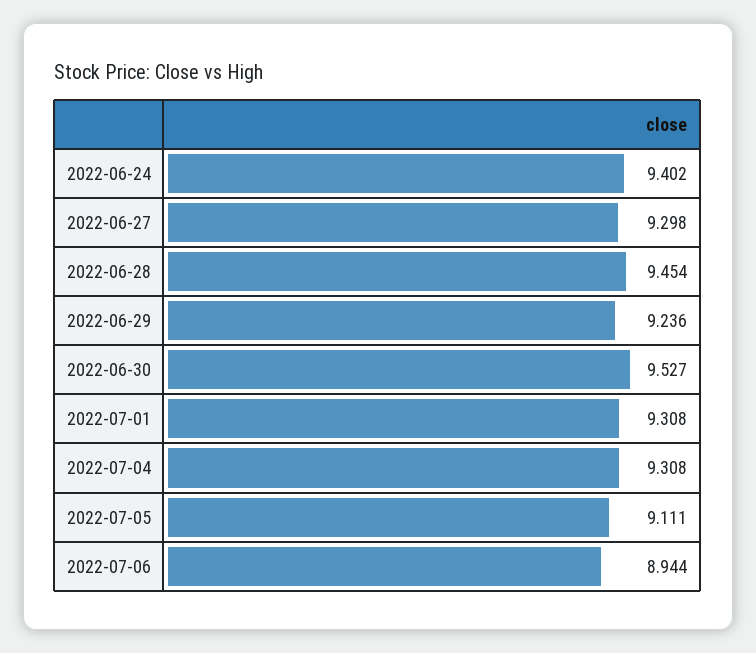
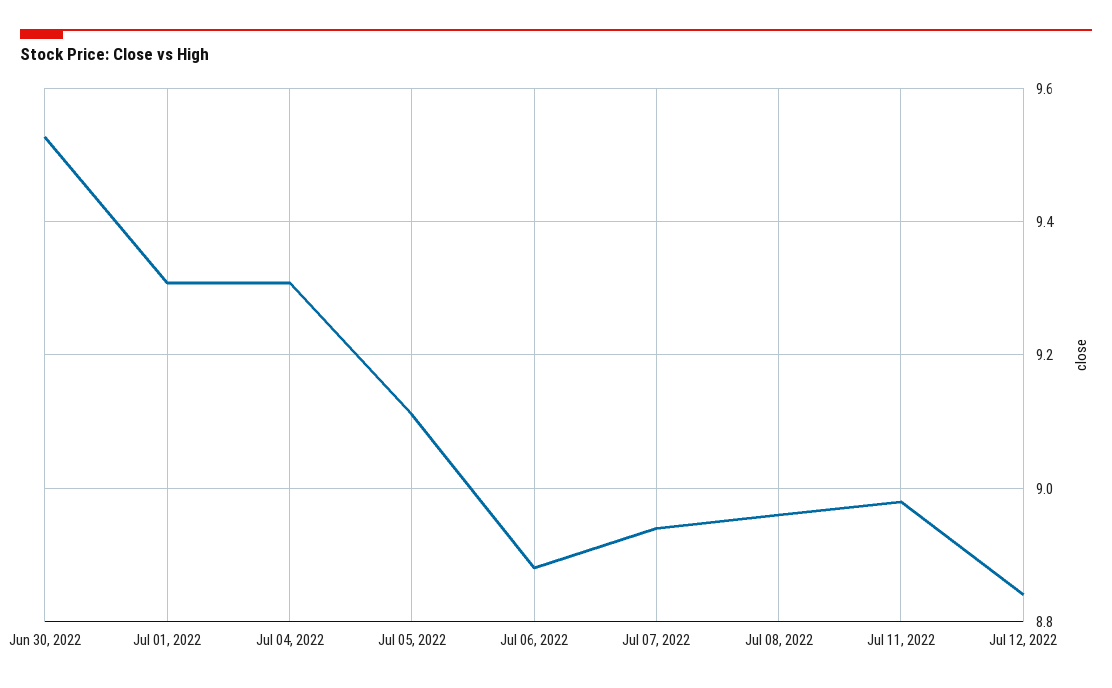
2022-06-24: 9.402 -> none
2022-06-27: 9.298 -> none
2022-06-28: 9.454 -> none
2022-06-29: 9.236 -> none
2022-07-06: 8.944 -> 8.88
Jul 07, 2022: none -> 8.94
Jul 08, 2022: none -> 8.96
Jul 11, 2022: none -> 8.98
Jul 12, 2022: none -> 8.84

